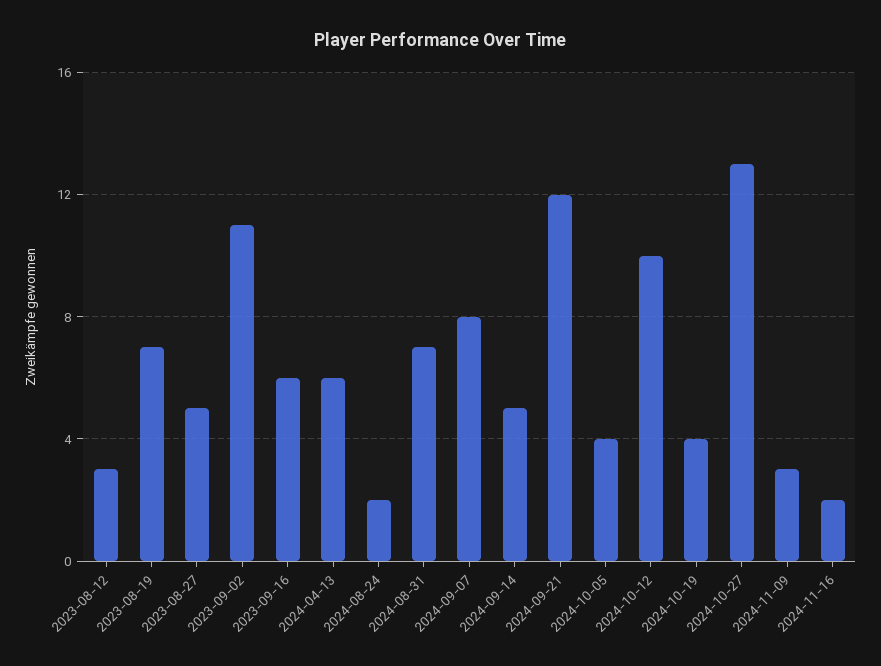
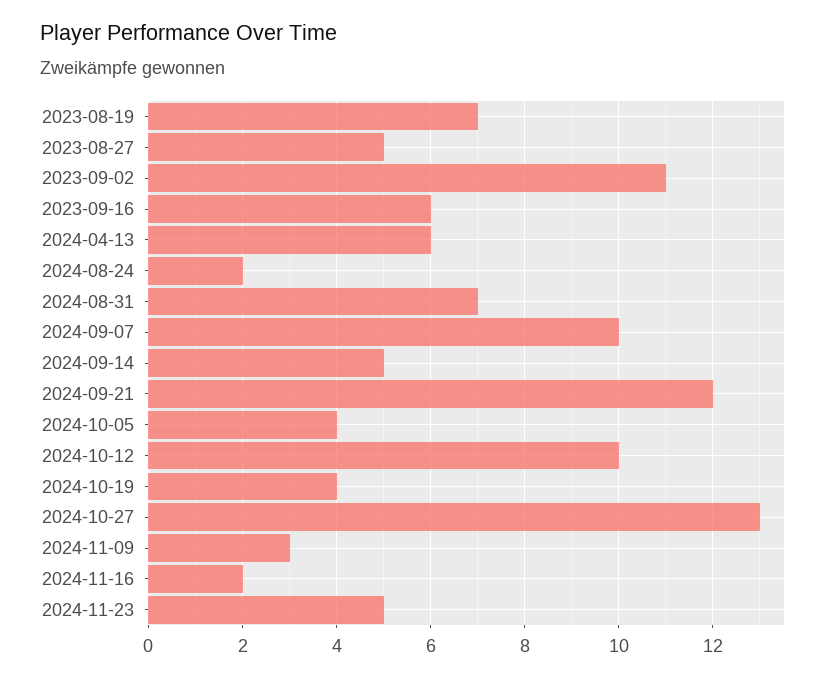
2023-08-12: 3 -> none
2024-09-07: 8 -> 10
2024-11-23: none -> 5

